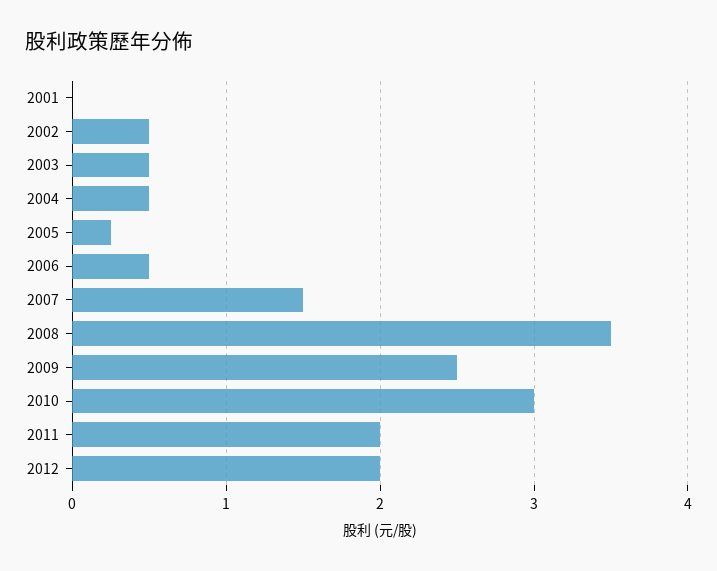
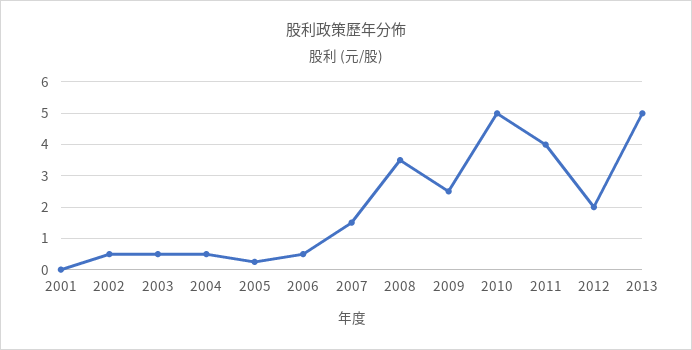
2010: 3 -> 5
2011: 2 -> 4
2013: none -> 5

